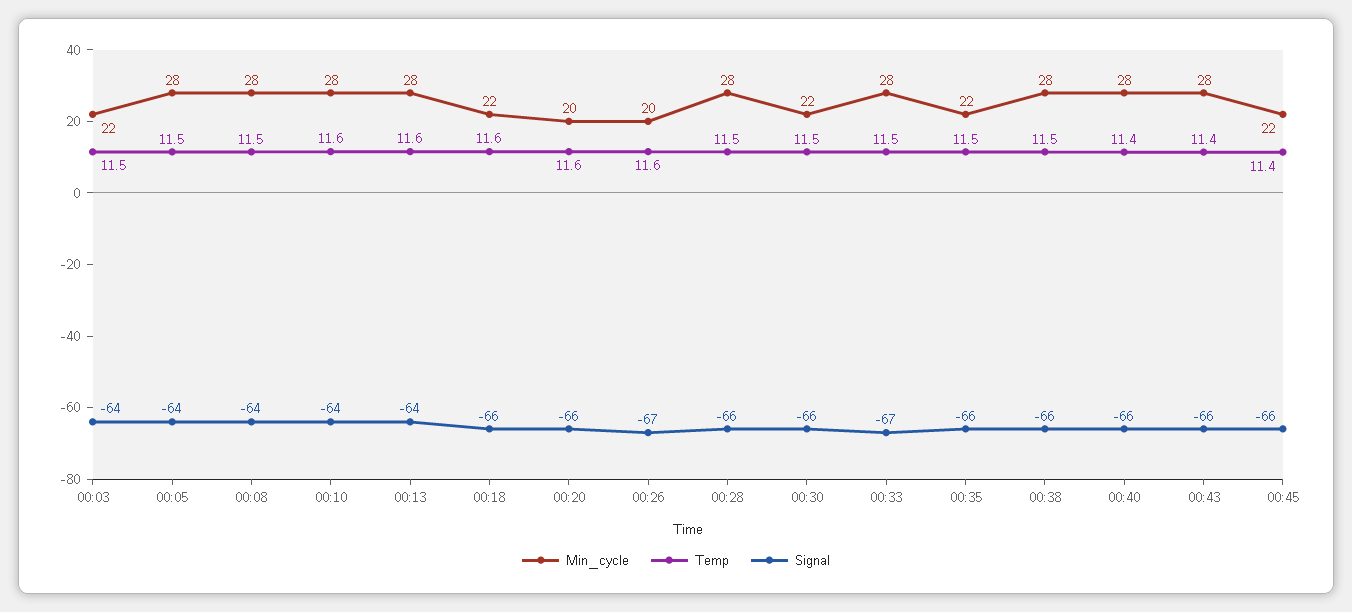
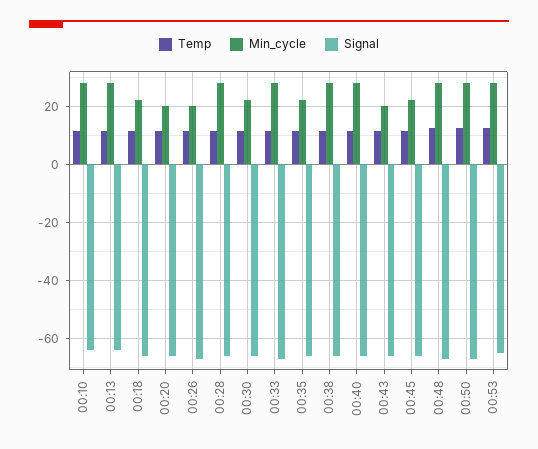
Min_cycle, 00:03: 22 -> none
Temp, 00:03: 11.5 -> none
Signal, 00:03: -64 -> none
Min_cycle, 00:05: 28 -> none
Temp, 00:05: 11.5 -> none
Signal, 00:05: -64 -> none
Min_cycle, 00:08: 28 -> none
Temp, 00:08: 11.5 -> none
Signal, 00:08: -64 -> none
Min_cycle, 00:43: 28 -> 20
Temp, 00:48: none -> 12.5
Min_cycle, 00:48: none -> 27.5
Signal, 00:48: none -> -67.5
Temp, 00:50: none -> 12.5
Min_cycle, 00:50: none -> 27.5
Signal, 00:50: none -> -67.5
Temp, 00:53: none -> 12.5
Min_cycle, 00:53: none -> 27.5
Signal, 00:53: none -> -65

